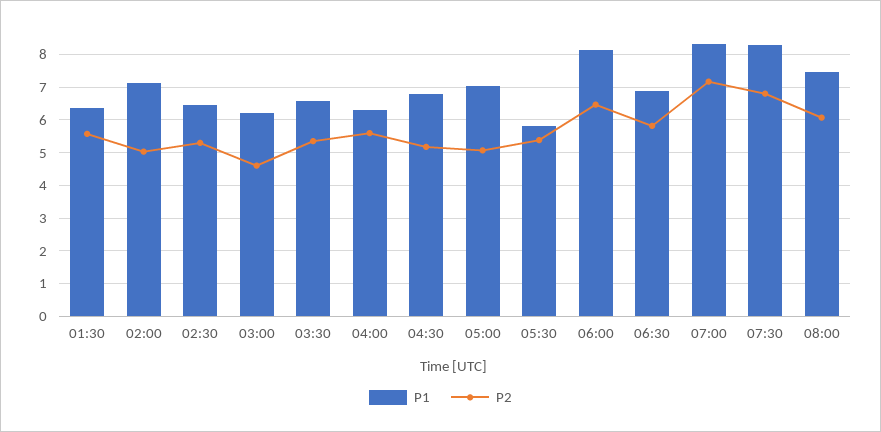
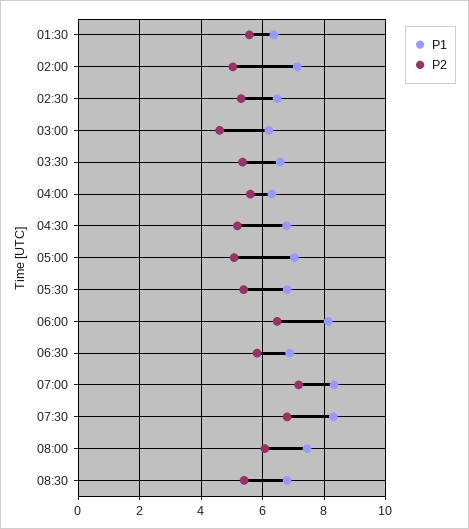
P1, 05:30: 5.8 -> 6.8
P1, 08:30: none -> 6.8
P2, 08:30: none -> 5.4

